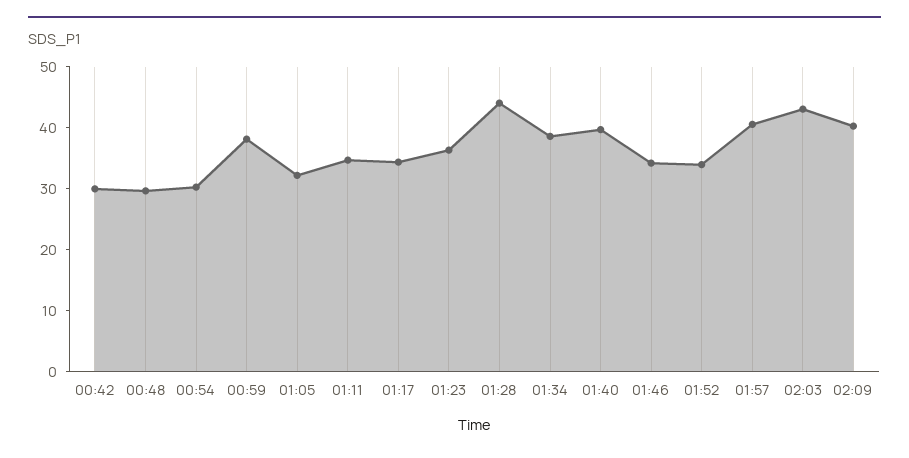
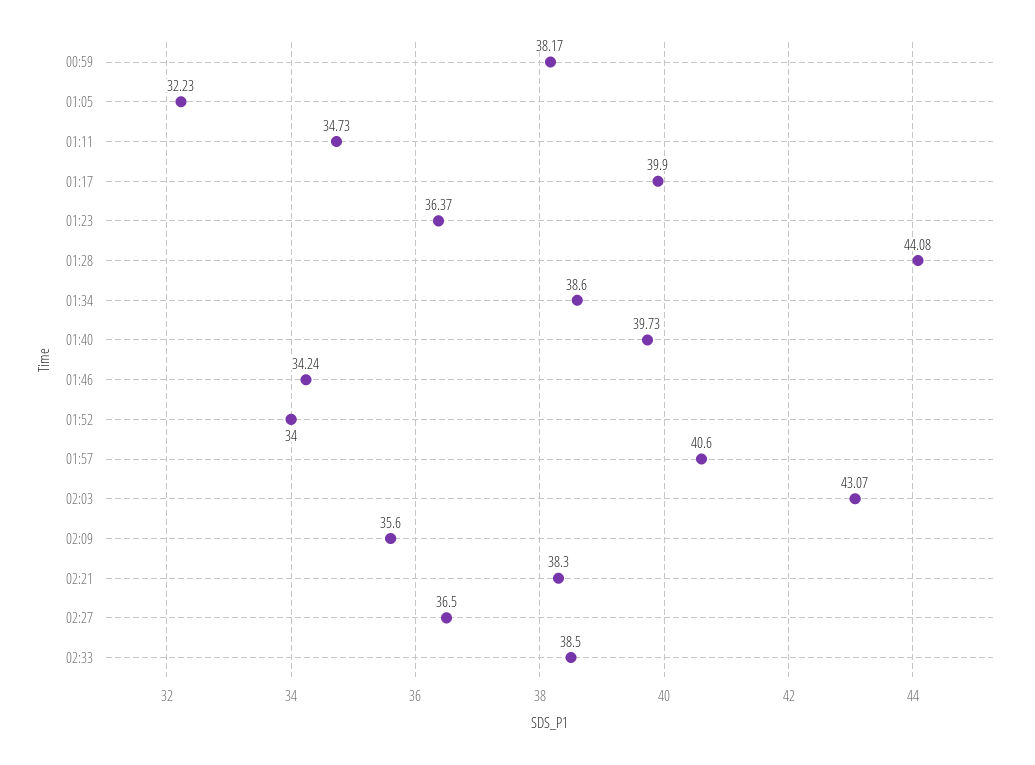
00:42: 30 -> none
00:48: 30 -> none
00:54: 30 -> none
01:17: 34 -> 39.9
02:09: 40 -> 35.6
02:21: none -> 38.3
02:27: none -> 36.5
02:33: none -> 38.5

